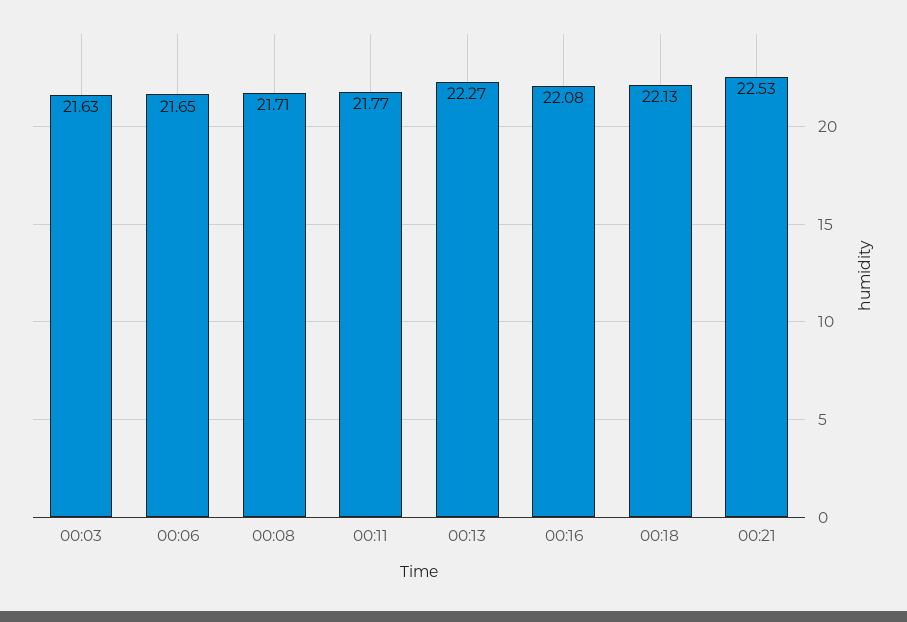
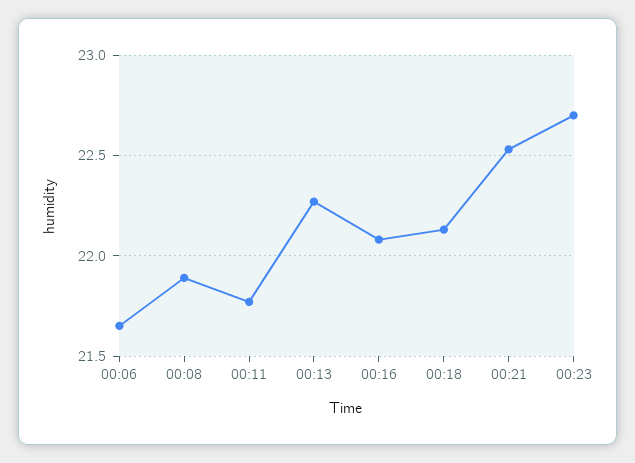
00:03: 21.63 -> none
00:08: 21.71 -> 21.9
00:23: none -> 22.7

